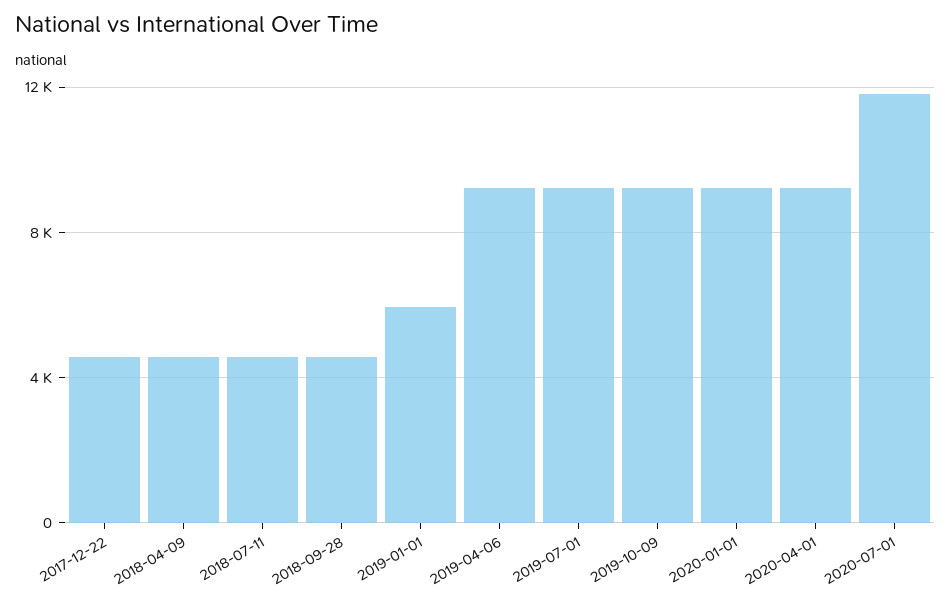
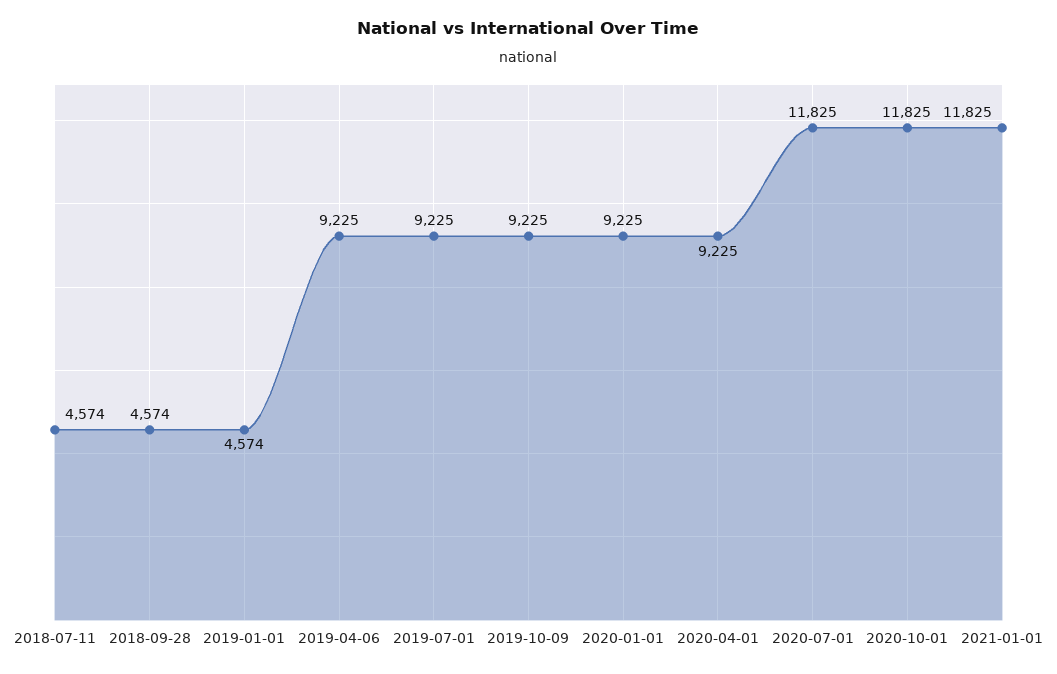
2017-12-22: 4500 -> none
2018-04-09: 4500 -> none
2019-01-01: 6000 -> 4574
2020-10-01: none -> 11825
2021-01-01: none -> 11825

